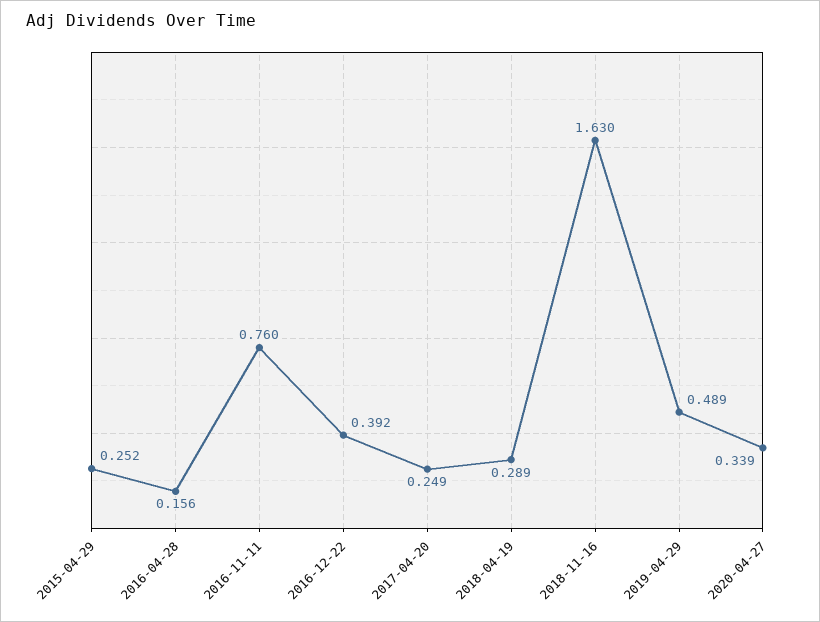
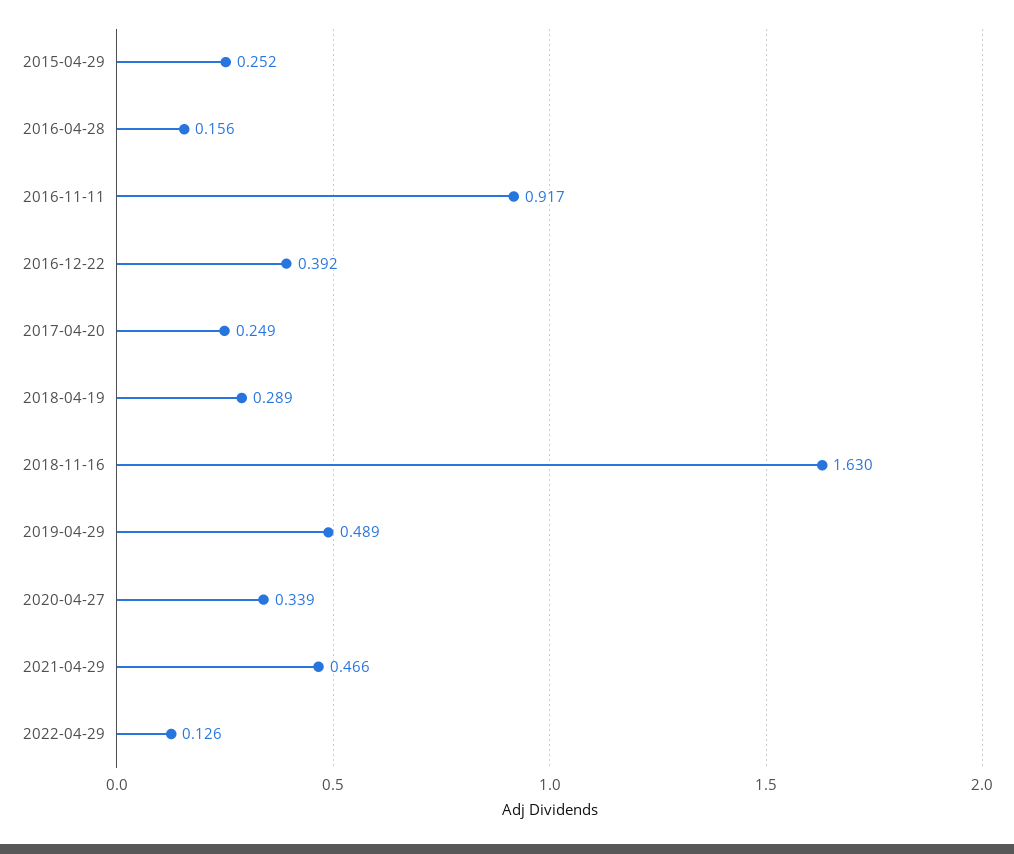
2016-11-11: 0.76 -> 0.917
2021-04-29: none -> 0.466
2022-04-29: none -> 0.126

